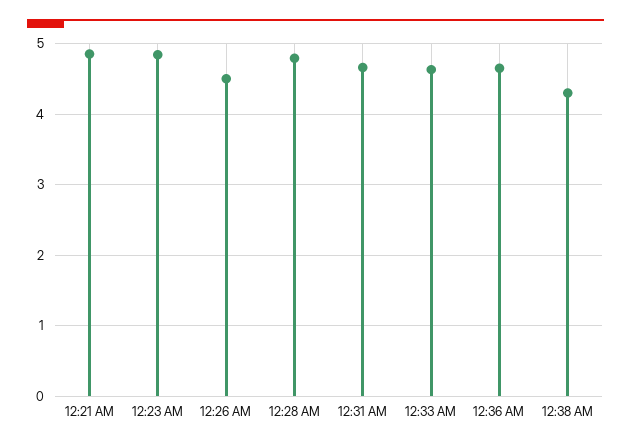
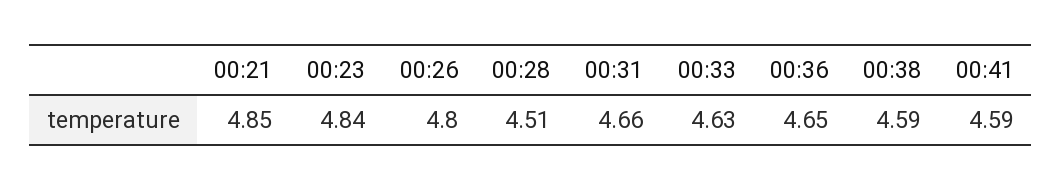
12:26 AM: 4.5 -> 4.8
12:28 AM: 4.8 -> 4.51
12:38 AM: 4.3 -> 4.59
00:41: none -> 4.59

